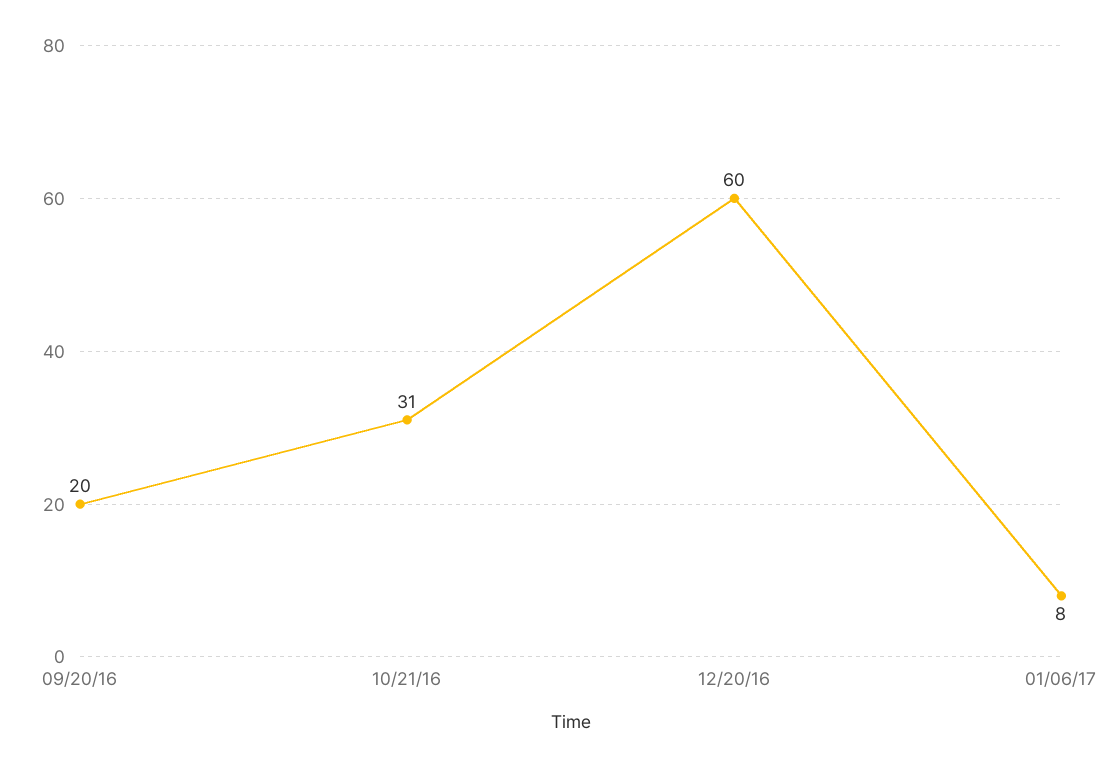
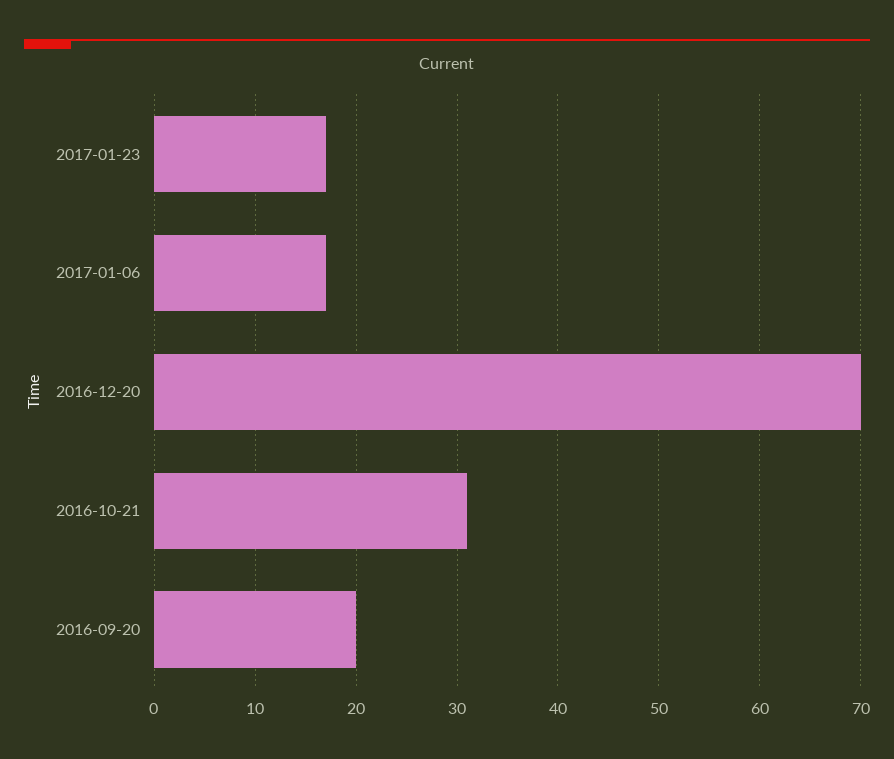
12/20/16: 60 -> 70
01/06/17: 8 -> 17
2017-01-23: none -> 17

